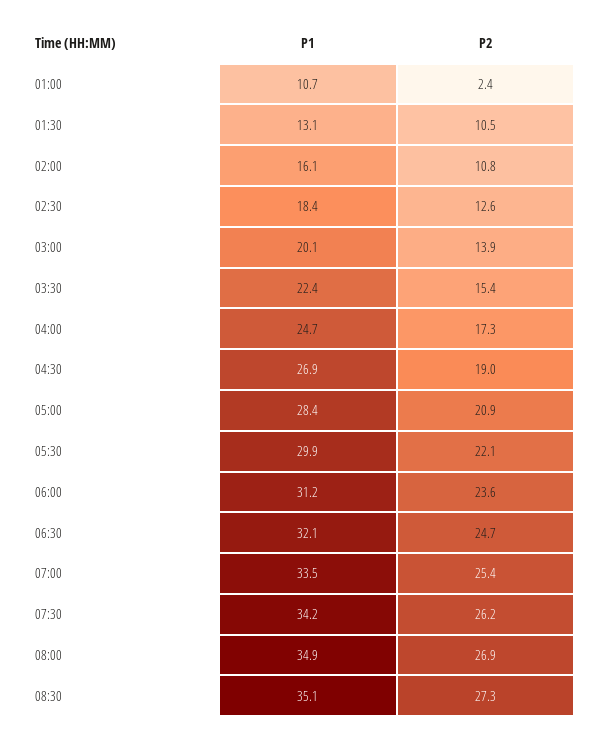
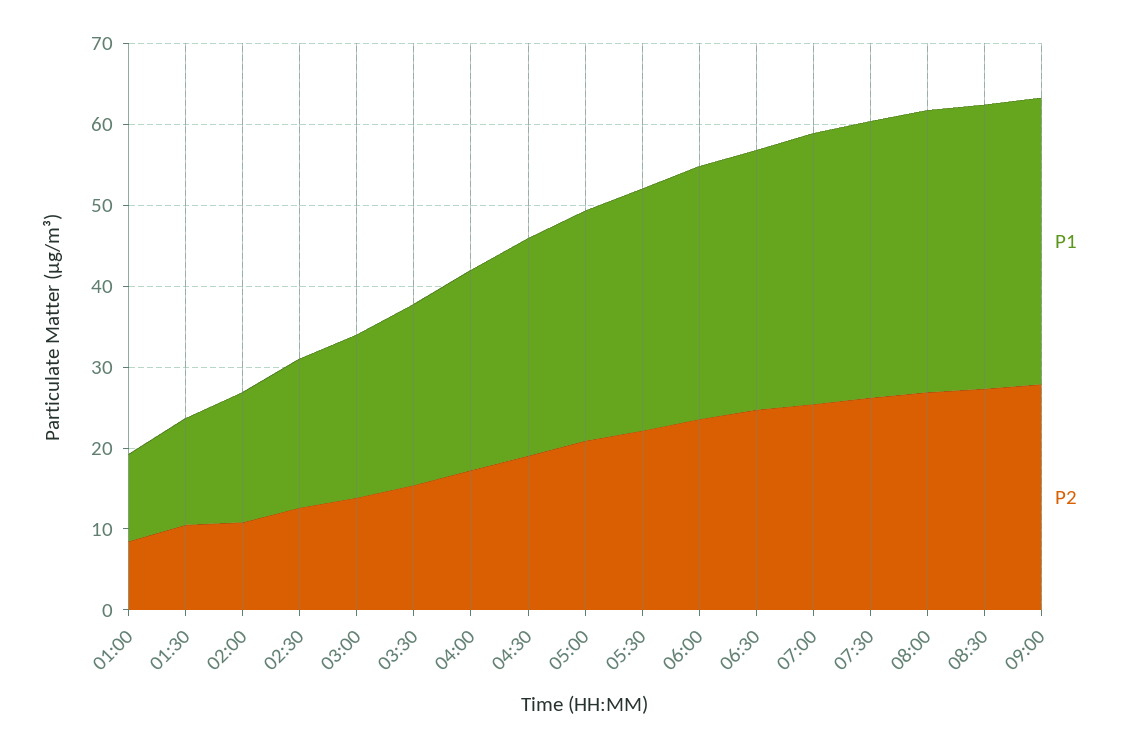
P2, 01:00: 2.4 -> 8
P1, 09:00: none -> 36
P2, 09:00: none -> 28

